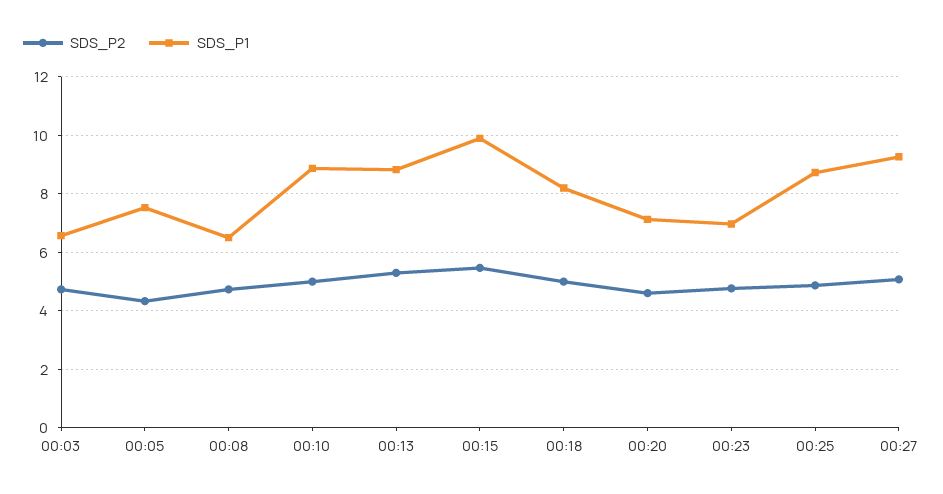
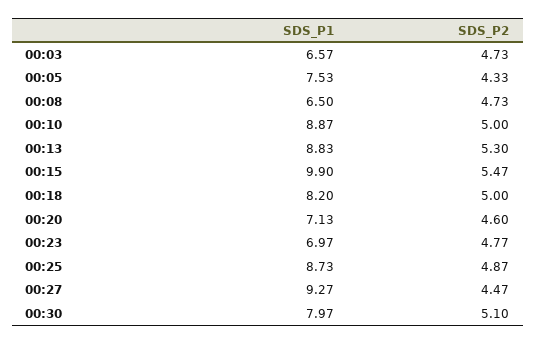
SDS_P2, 00:27: 5 -> 4.47
SDS_P1, 00:30: none -> 7.97
SDS_P2, 00:30: none -> 5.1

